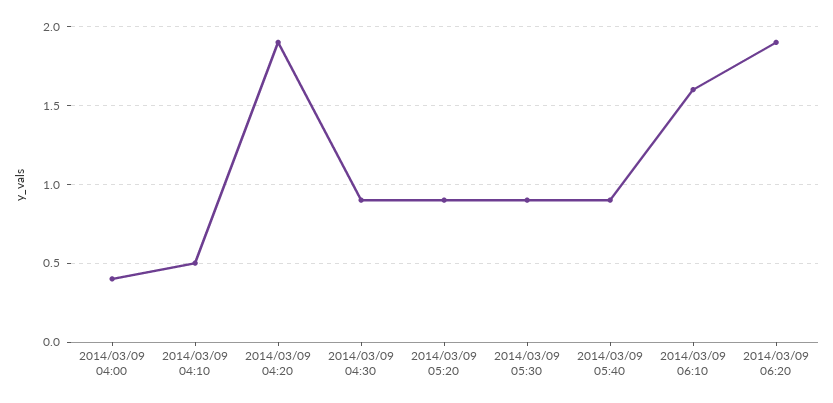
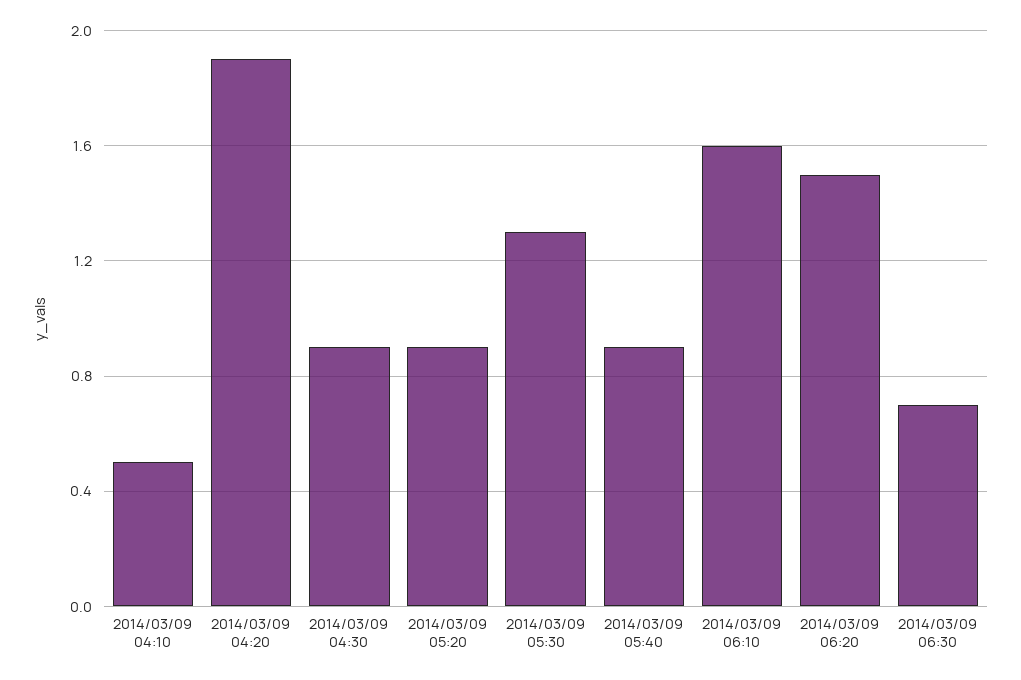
2014/03/09 04:00: 0.4 -> none
2014/03/09 05:30: 0.9 -> 1.3
2014/03/09 06:20: 1.9 -> 1.5
2014/03/09 06:30: none -> 0.7

